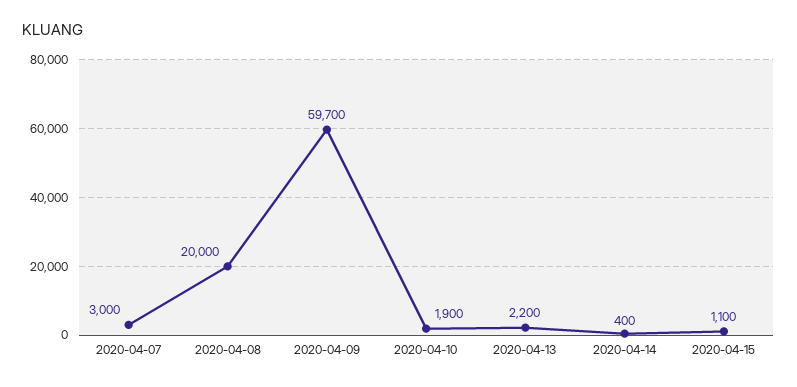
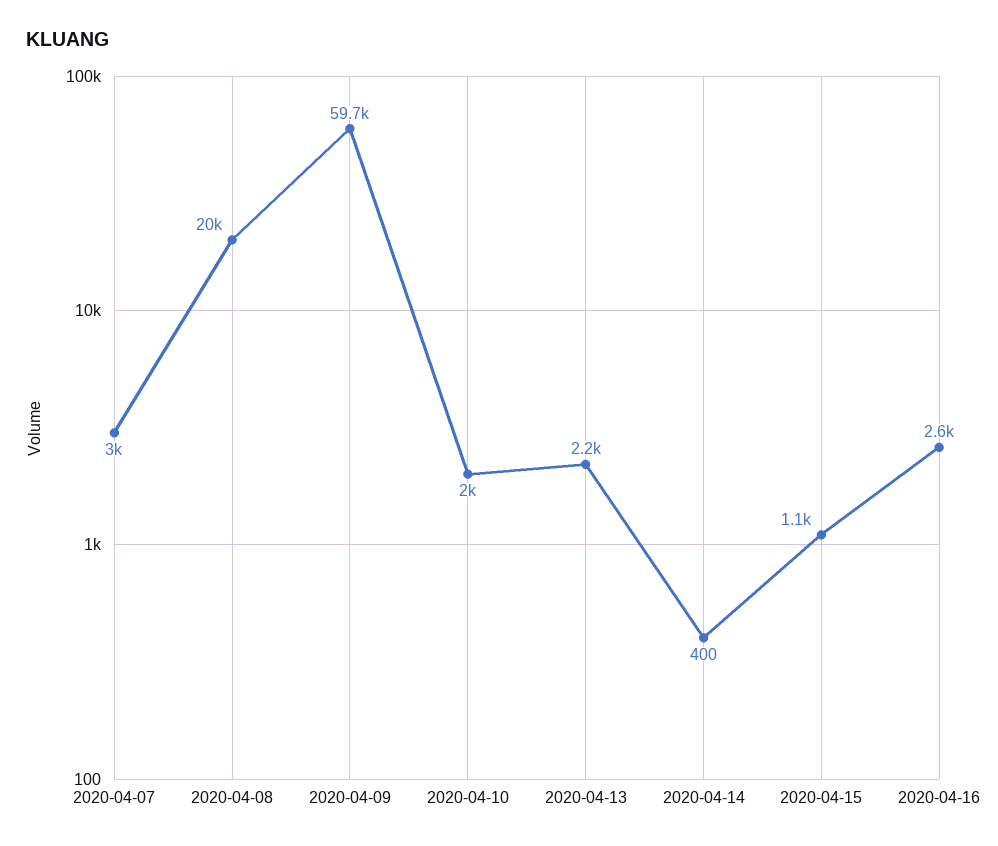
2020-04-10: 1900 -> 2000
2020-04-16: none -> 2600

